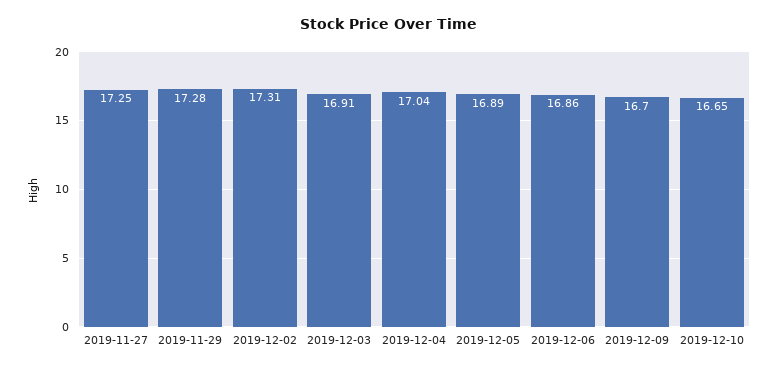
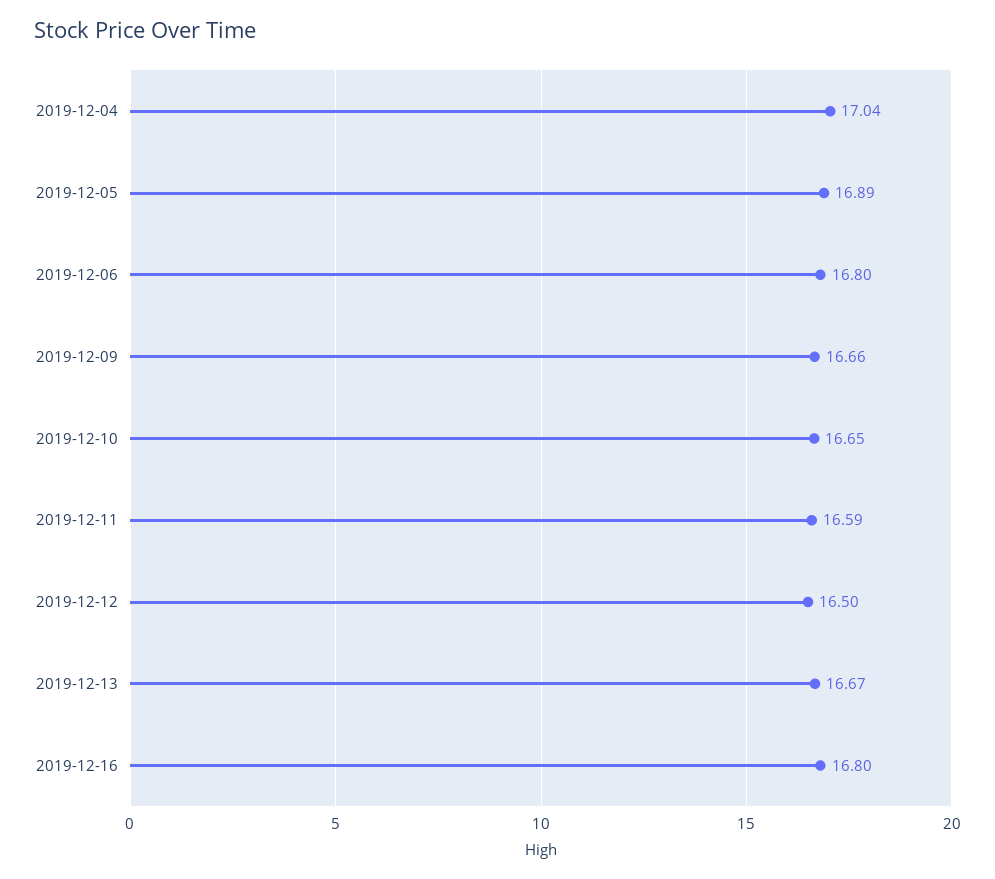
2019-11-27: 17.25 -> none
2019-11-29: 17.28 -> none
2019-12-02: 17.31 -> none
2019-12-03: 16.91 -> none
2019-12-06: 16.86 -> 16.8
2019-12-09: 16.7 -> 16.66
2019-12-11: none -> 16.59
2019-12-12: none -> 16.5
2019-12-13: none -> 16.67
2019-12-16: none -> 16.8

